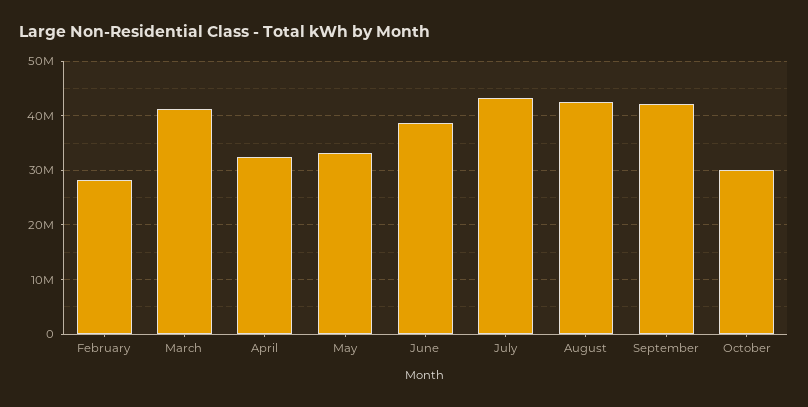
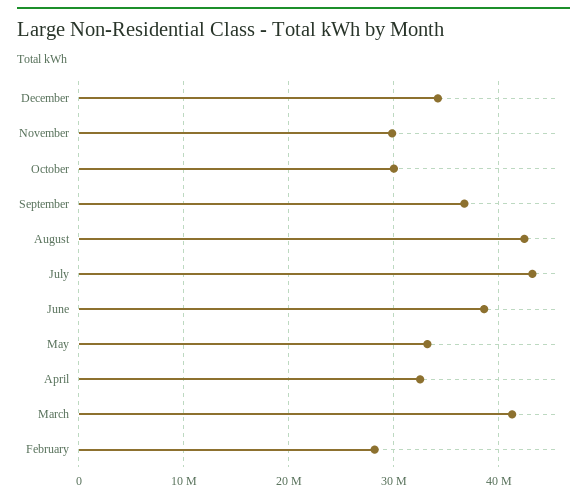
September: 42000000 -> 37000000
December: none -> 34000000
November: none -> 30000000

